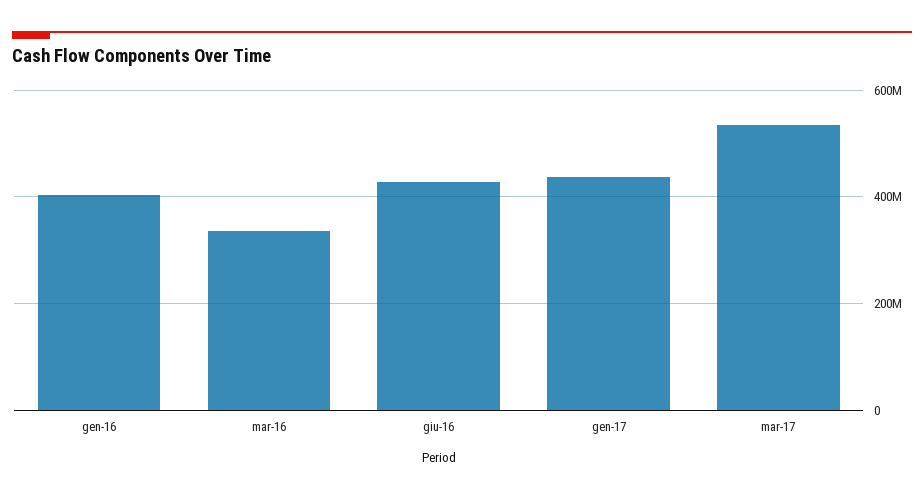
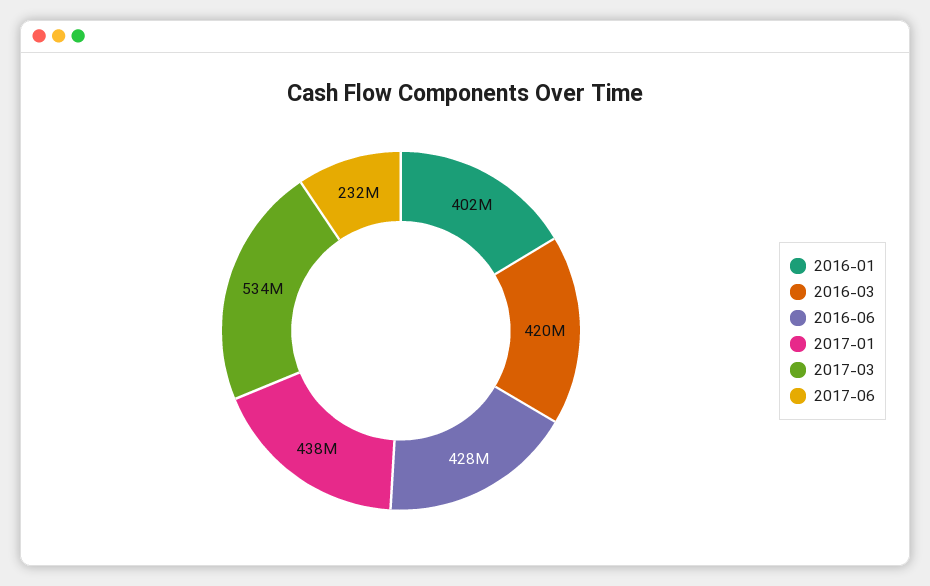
mar-16: 340000000 -> 420000000
2017-06: none -> 232000000

